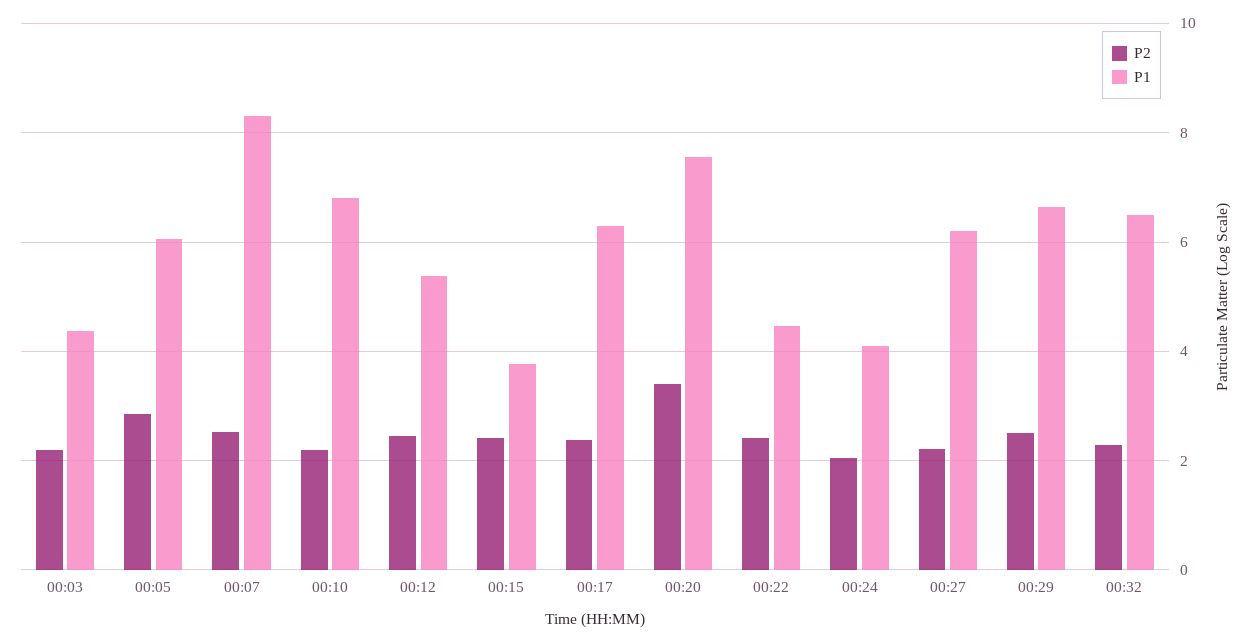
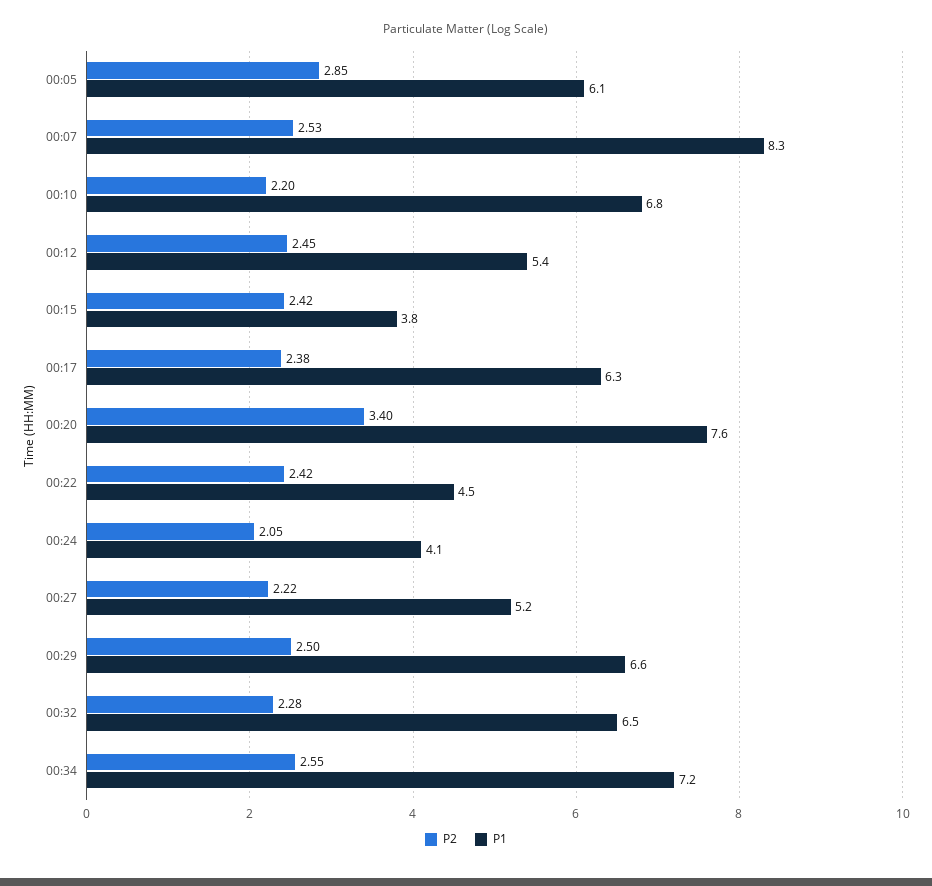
P2, 00:03: 2.2 -> none
P1, 00:03: 4.4 -> none
P1, 00:27: 6.2 -> 5.2
P2, 00:34: none -> 2.55
P1, 00:34: none -> 7.2

